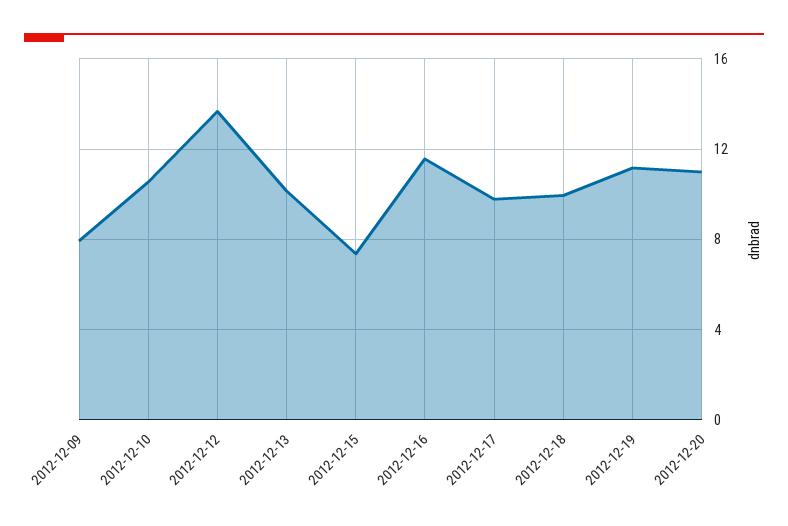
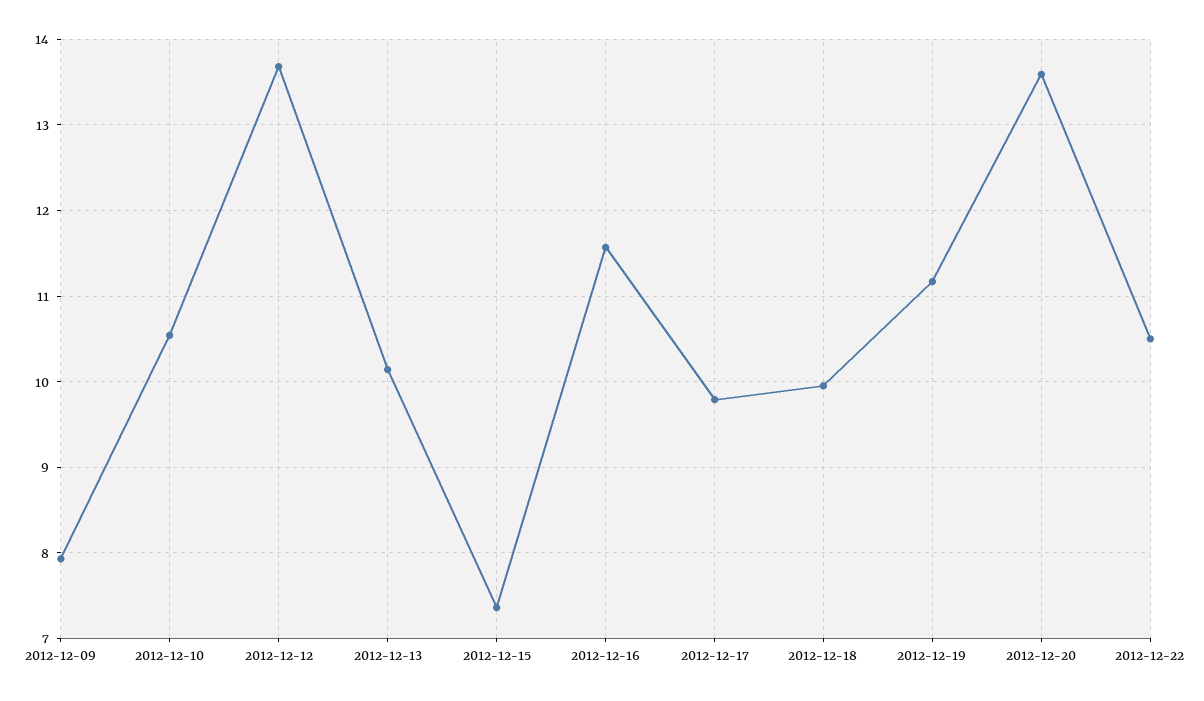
2012-12-20: 11 -> 13.6
2012-12-22: none -> 10.5

